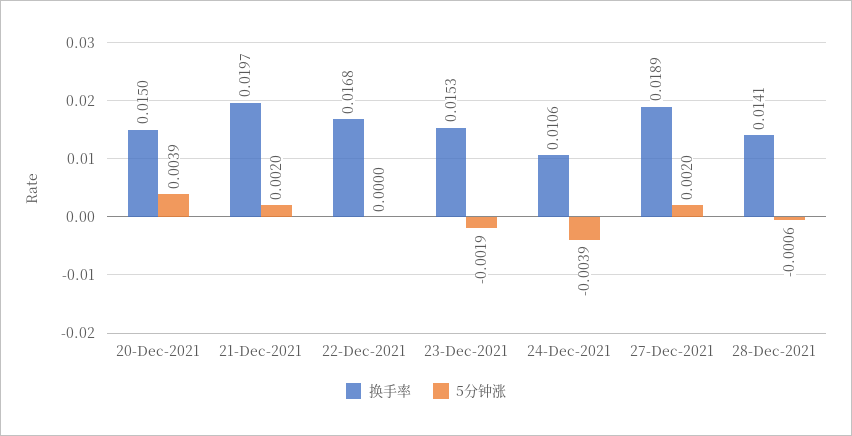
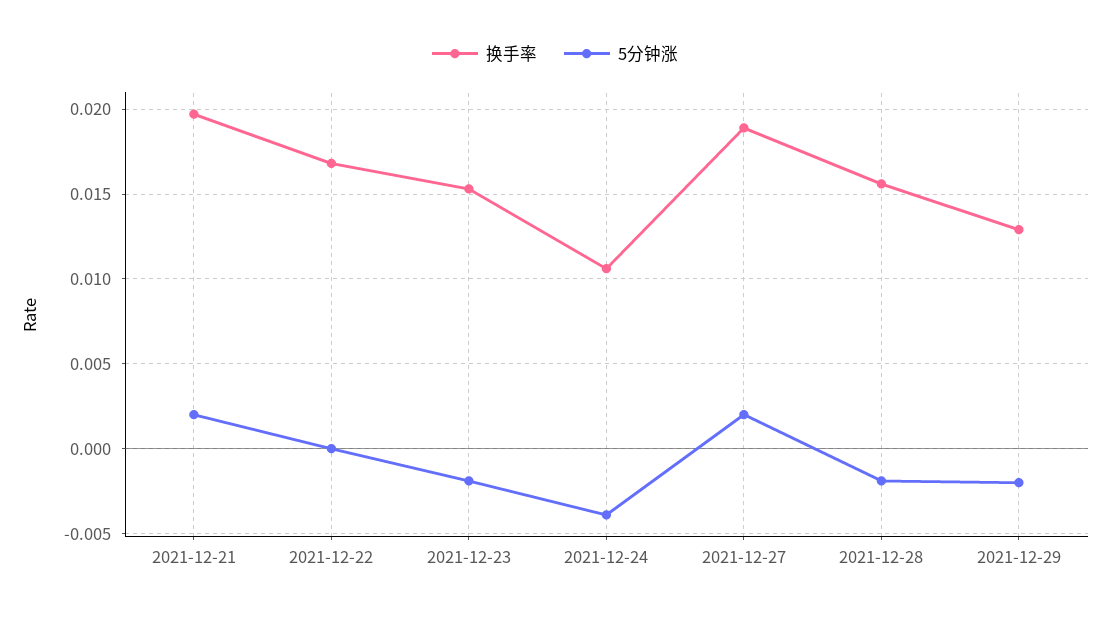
换手率, 20-Dec-2021: 0.015 -> none
5分钟涨, 20-Dec-2021: 0.0039 -> none
换手率, 28-Dec-2021: 0.0141 -> 0.0155
5分钟涨, 28-Dec-2021: -0.0006 -> -0.002
换手率, 2021-12-29: none -> 0.013
5分钟涨, 2021-12-29: none -> -0.002

